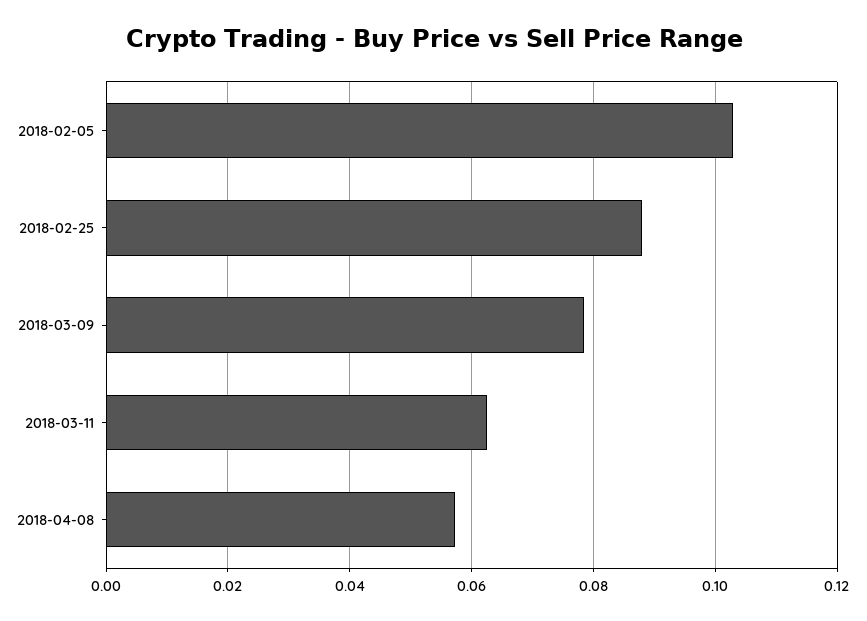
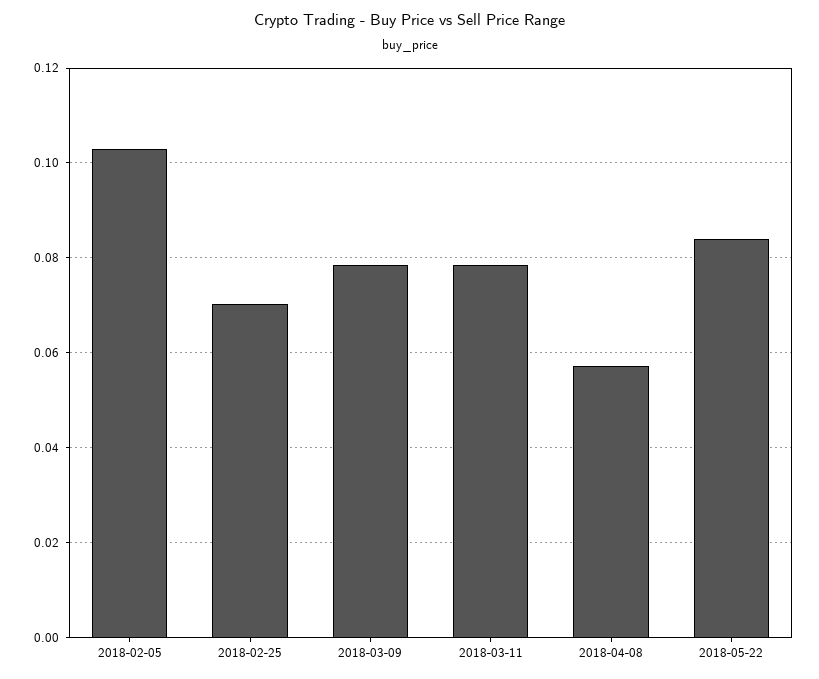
2018-02-25: 0.088 -> 0.07
2018-03-11: 0.062 -> 0.078
2018-05-22: none -> 0.084

